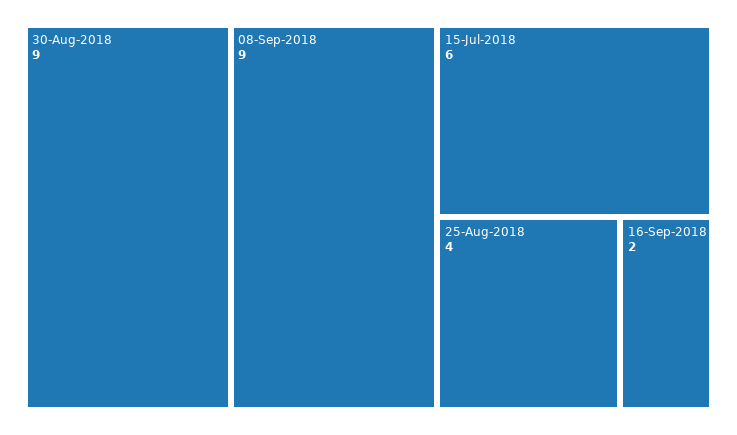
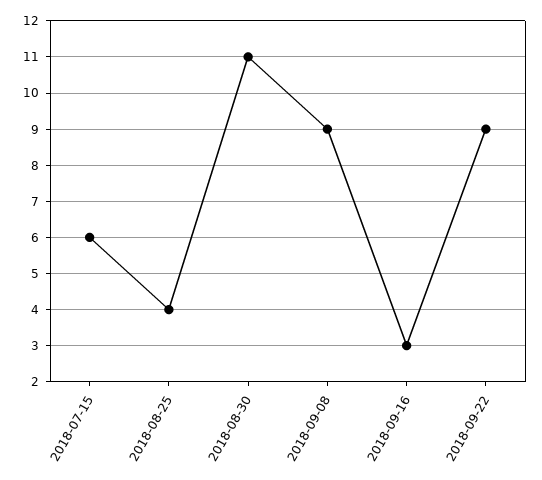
30-Aug-2018: 9 -> 11
16-Sep-2018: 2 -> 3
2018-09-22: none -> 9

